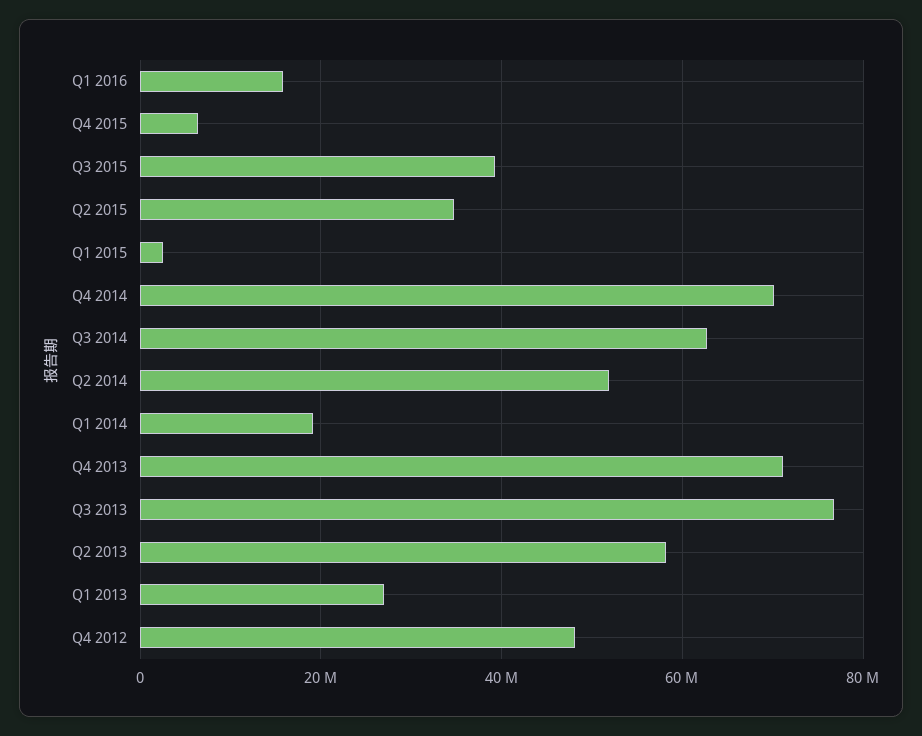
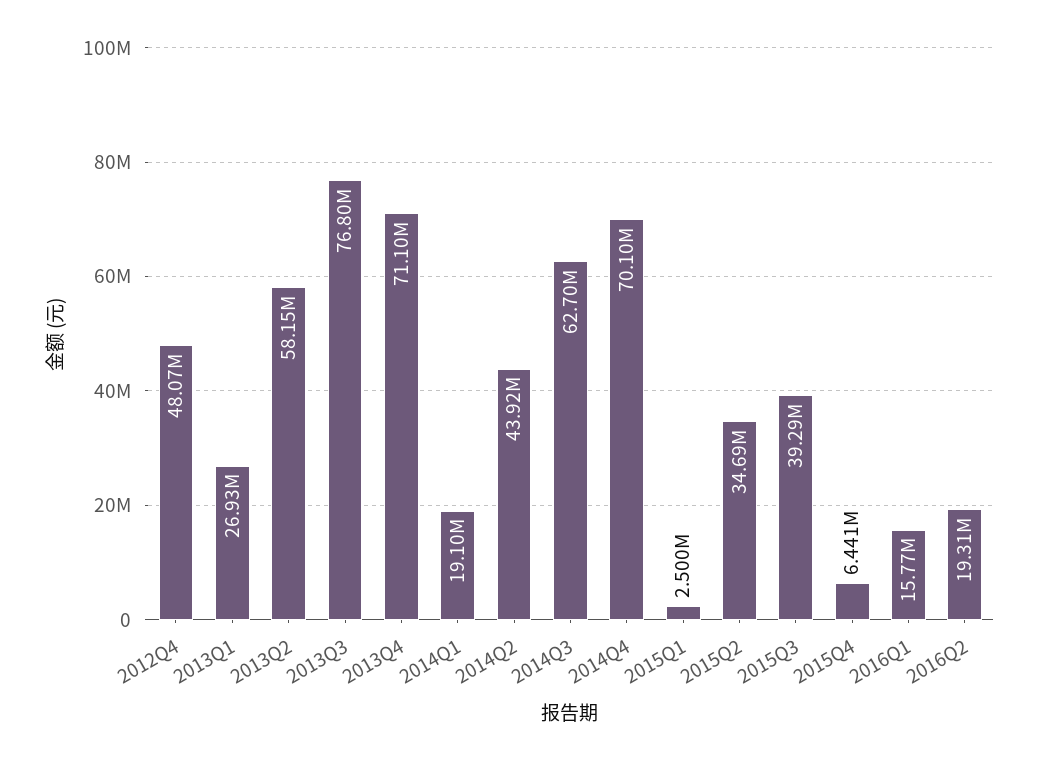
Q2 2014: 52000000 -> 43920000
2016Q2: none -> 19310000

